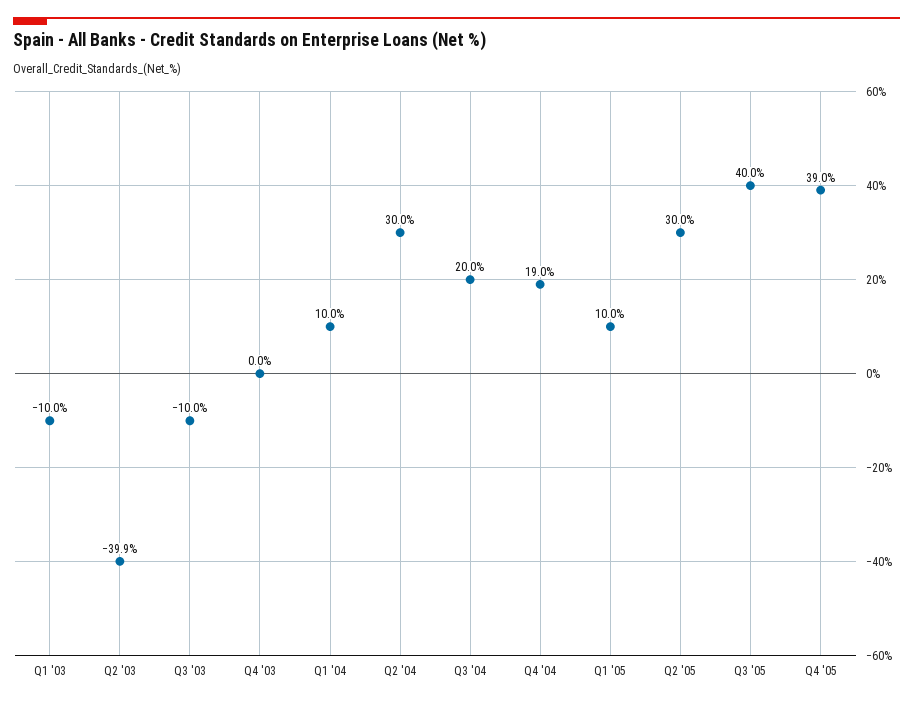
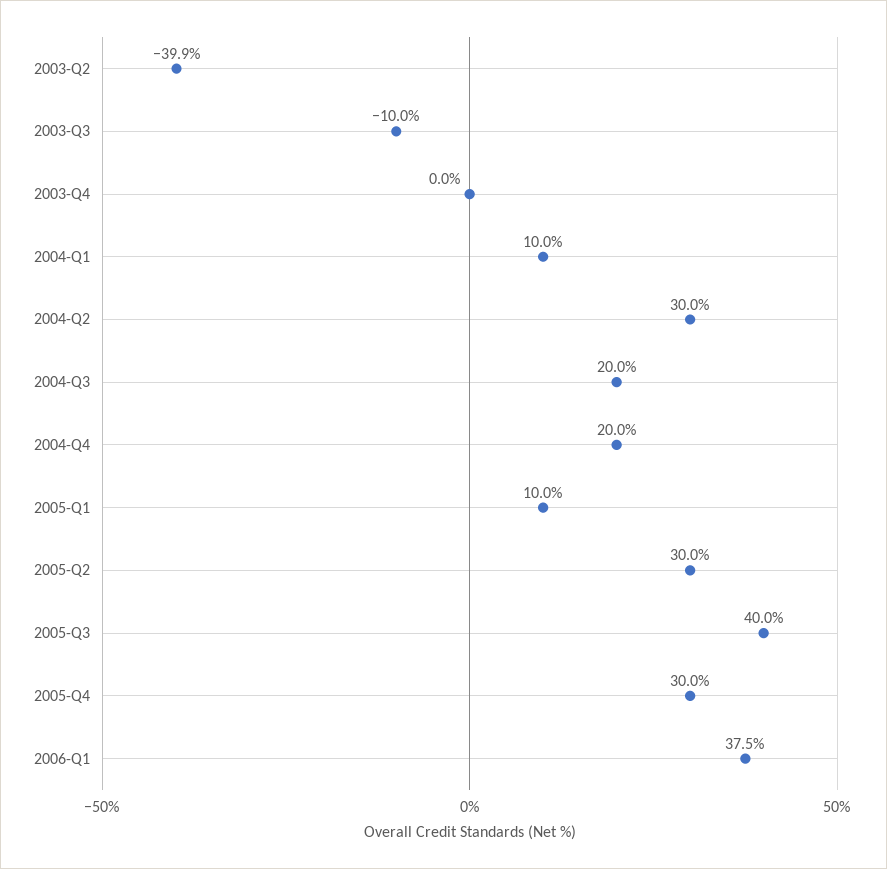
Q1 '03: -10 -> none
Q4 '04: 19 -> 20
Q4 '05: 39 -> 30
2006-Q1: none -> 37.5

